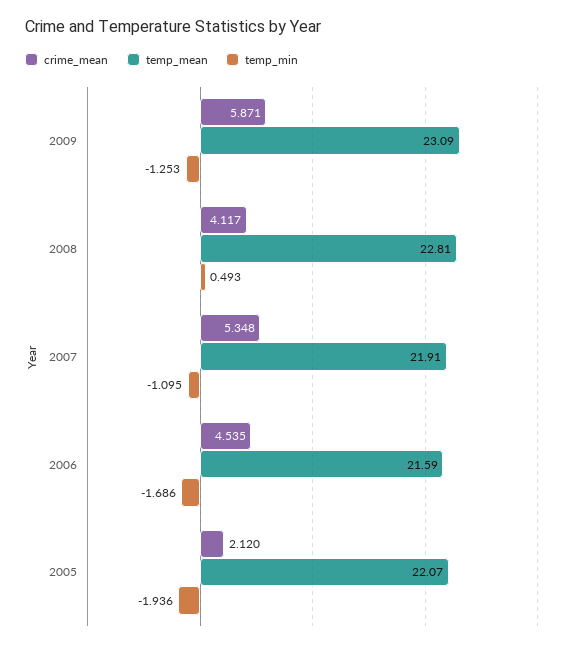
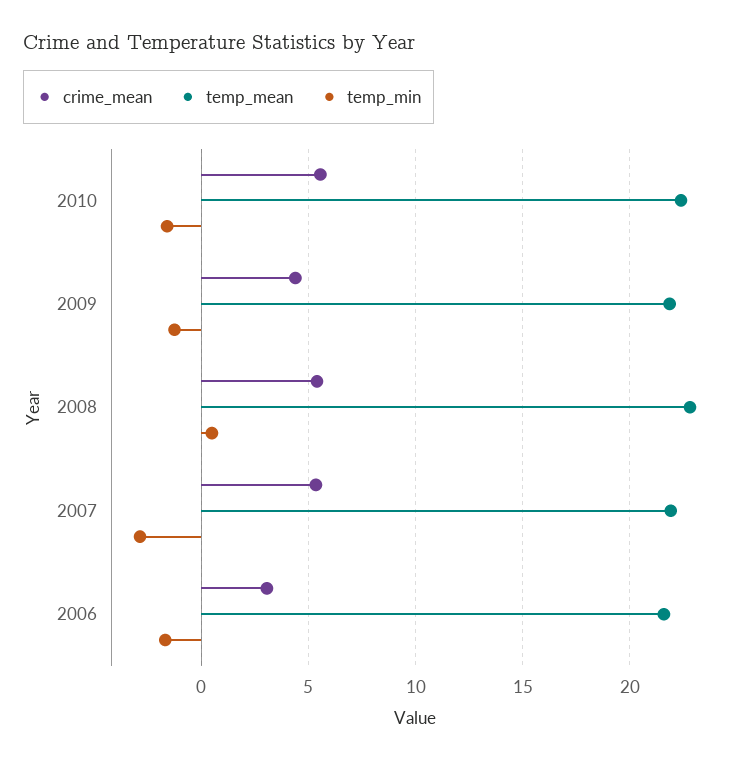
crime_mean, 2009: 5.871 -> 4.5
temp_mean, 2009: 23.09 -> 22
crime_mean, 2008: 4.117 -> 5.5
temp_min, 2007: -1.095 -> -3
crime_mean, 2006: 4.535 -> 3
crime_mean, 2005: 2.12 -> none
temp_mean, 2005: 22.07 -> none
temp_min, 2005: -1.936 -> none
crime_mean, 2010: none -> 5.5
temp_mean, 2010: none -> 22.5
temp_min, 2010: none -> -1.5

